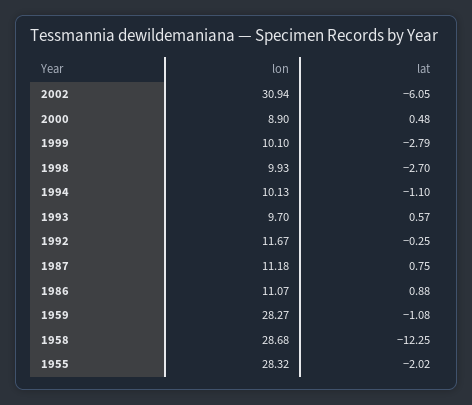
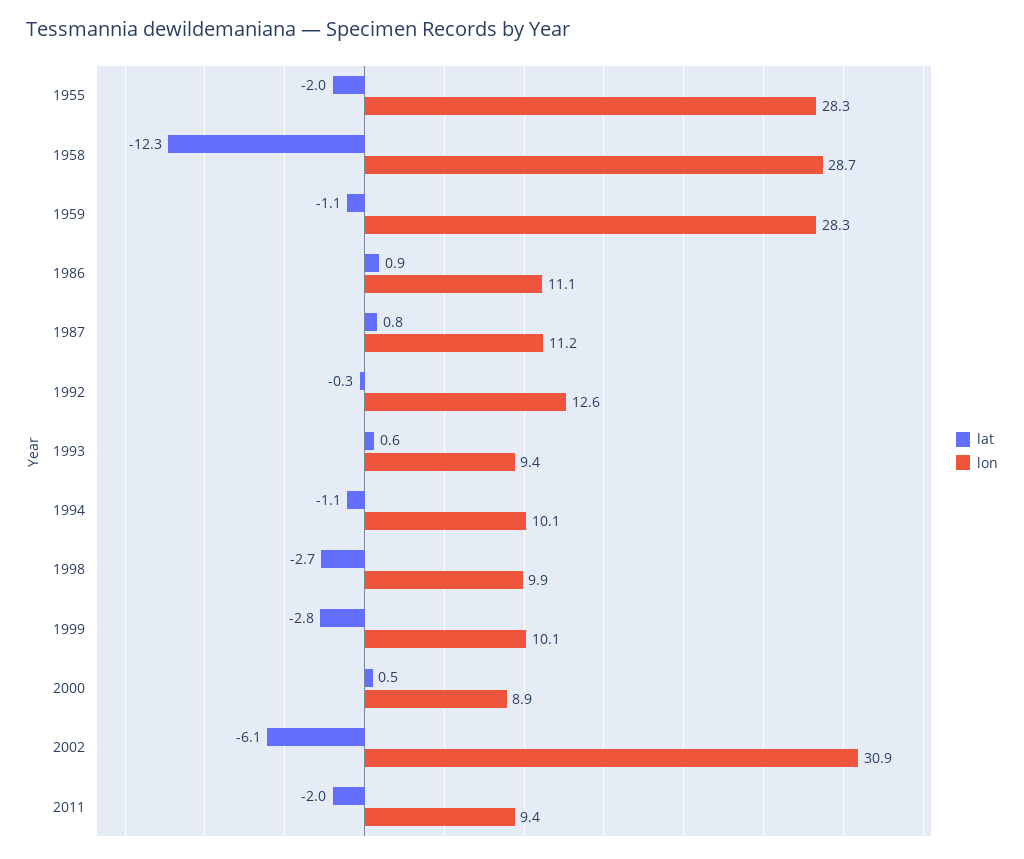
lon, 1993: 9.7 -> 9.4
lon, 1992: 11.67 -> 12.6
lat, 2011: none -> -2
lon, 2011: none -> 9.4

